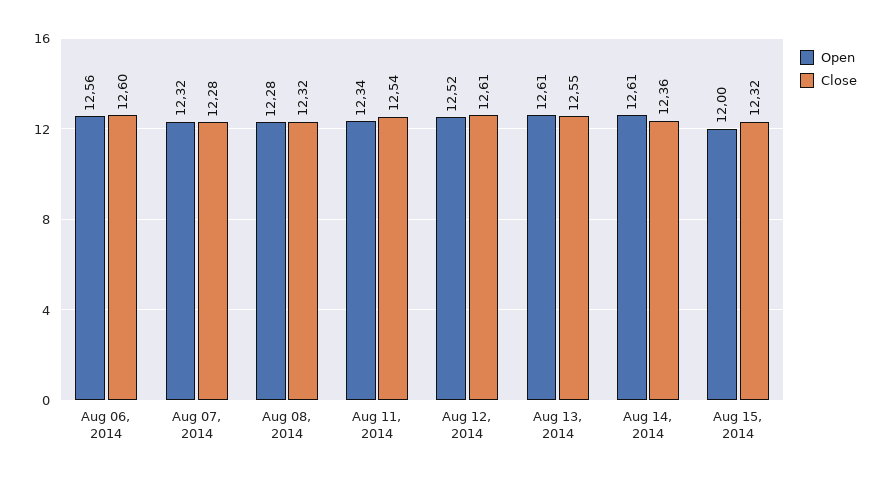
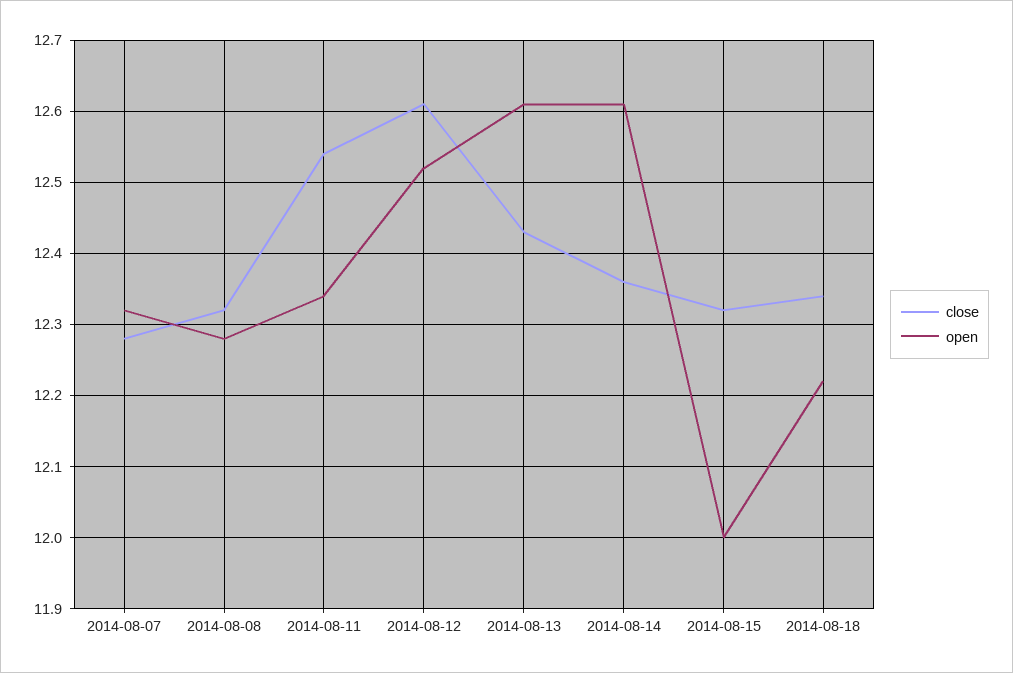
Open, Aug 06, 2014: 12.56 -> none
Close, Aug 06, 2014: 12.6 -> none
Close, Aug 13, 2014: 12.55 -> 12.43
Close, 2014-08-18: none -> 12.34
Open, 2014-08-18: none -> 12.22

